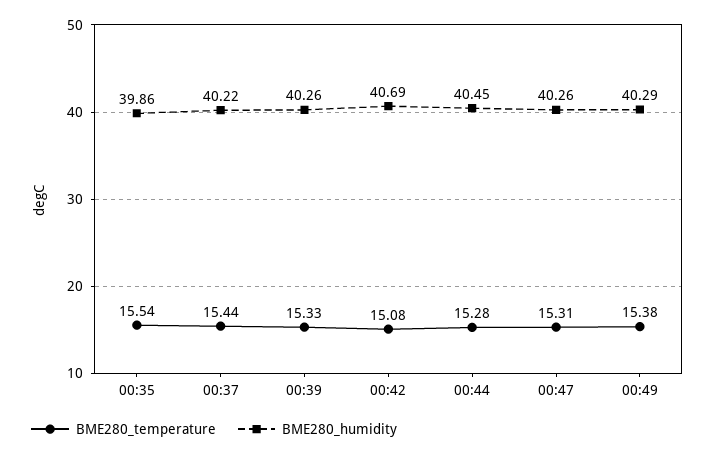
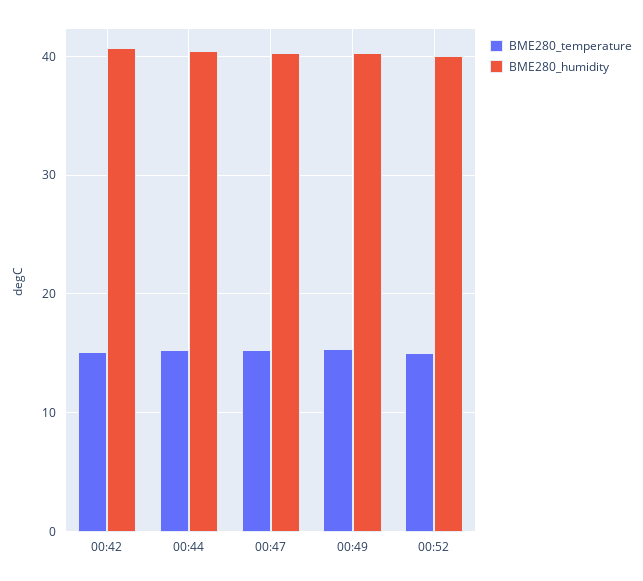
BME280_temperature, 00:35: 15.54 -> none
BME280_humidity, 00:35: 39.86 -> none
BME280_temperature, 00:37: 15.44 -> none
BME280_humidity, 00:37: 40.22 -> none
BME280_temperature, 00:39: 15.33 -> none
BME280_humidity, 00:39: 40.26 -> none
BME280_temperature, 00:52: none -> 15
BME280_humidity, 00:52: none -> 40

